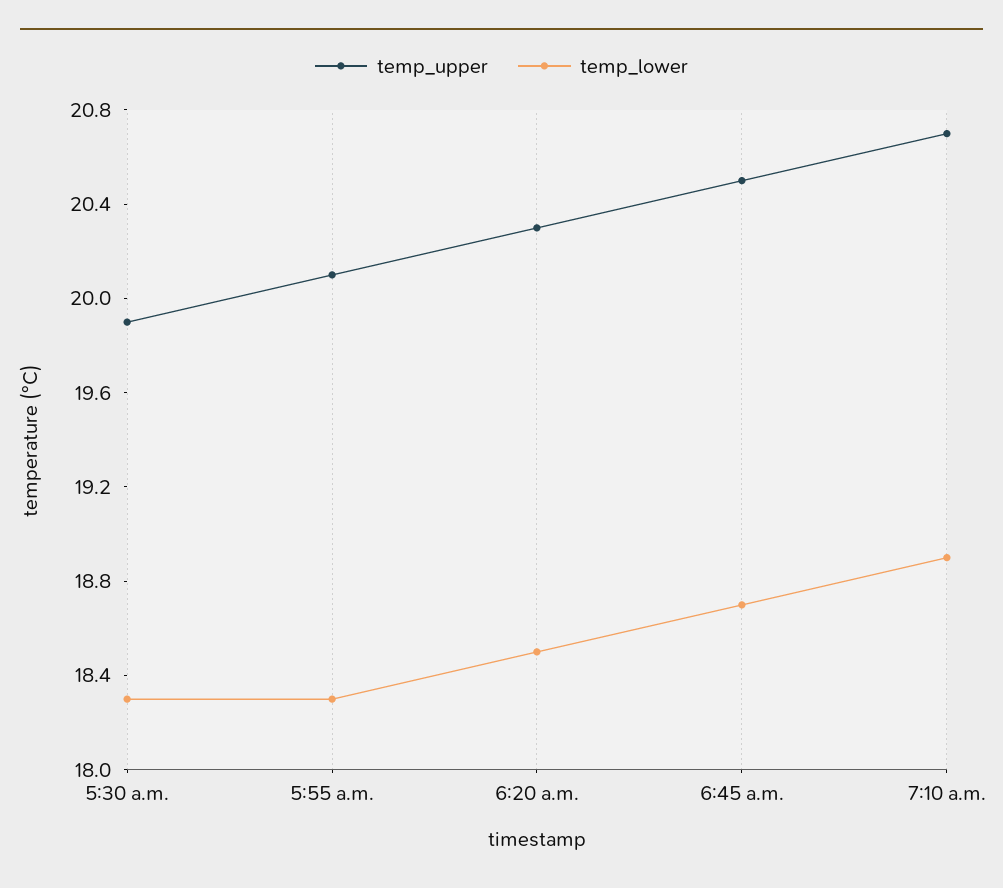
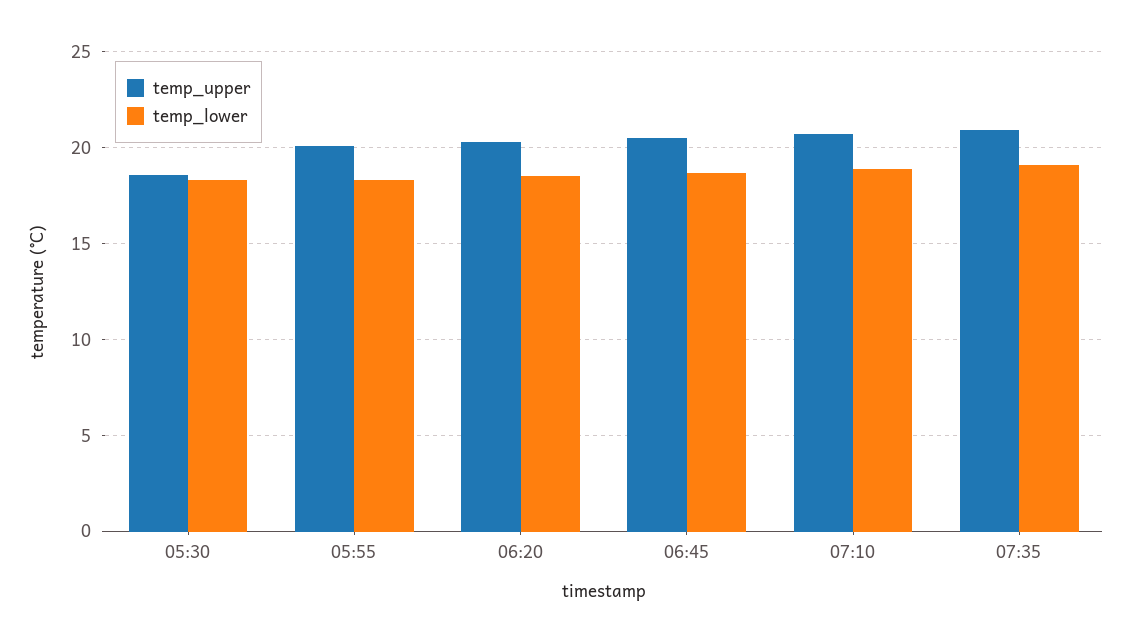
temp_upper, 5:30 a.m.: 19.9 -> 18.5
temp_upper, 07:35: none -> 21
temp_lower, 07:35: none -> 19

